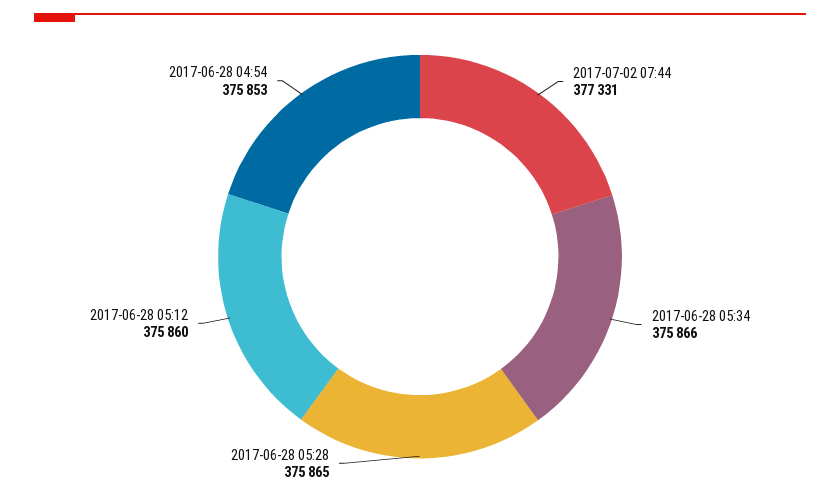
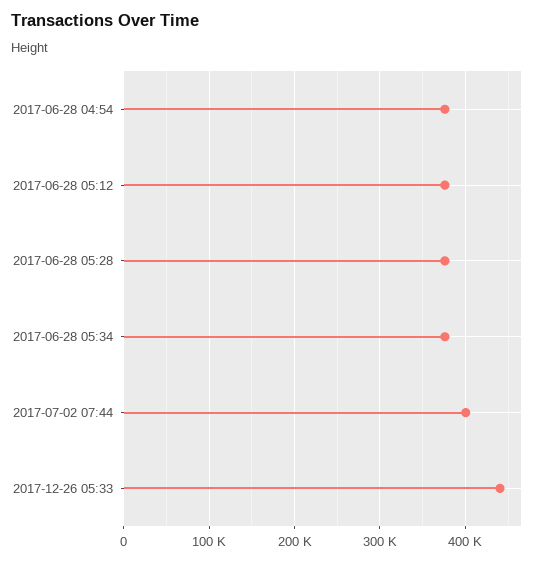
2017-07-02 07:44: 377331 -> 400000
2017-12-26 05:33: none -> 440000

